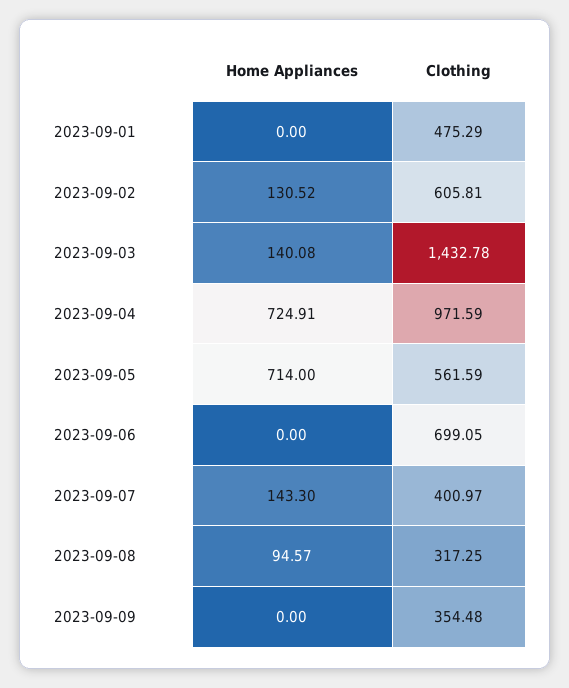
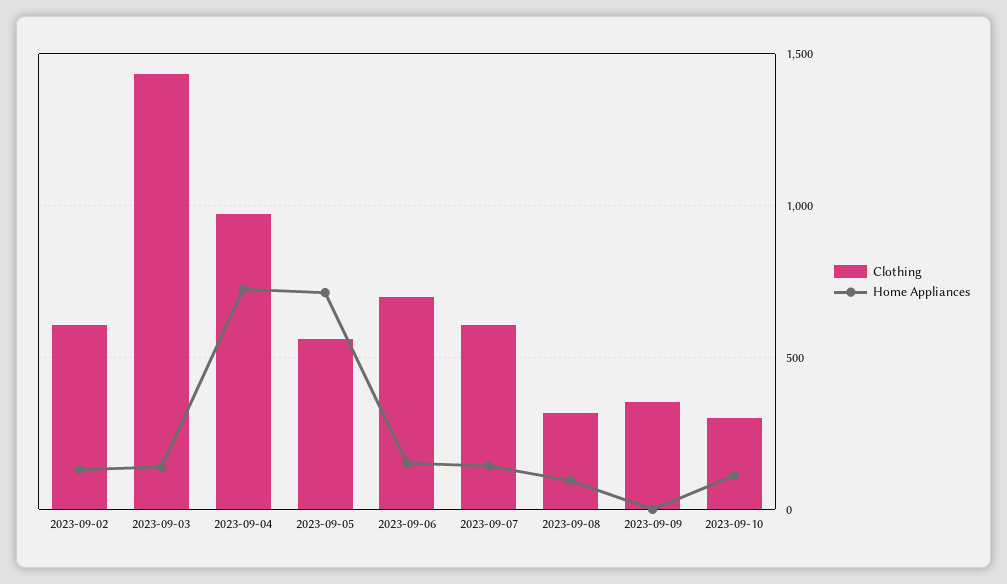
Home Appliances, 2023-09-01: 0 -> none
Clothing, 2023-09-01: 475.29 -> none
Home Appliances, 2023-09-06: 0 -> 150
Clothing, 2023-09-07: 400.97 -> 600
Clothing, 2023-09-10: none -> 300
Home Appliances, 2023-09-10: none -> 100

